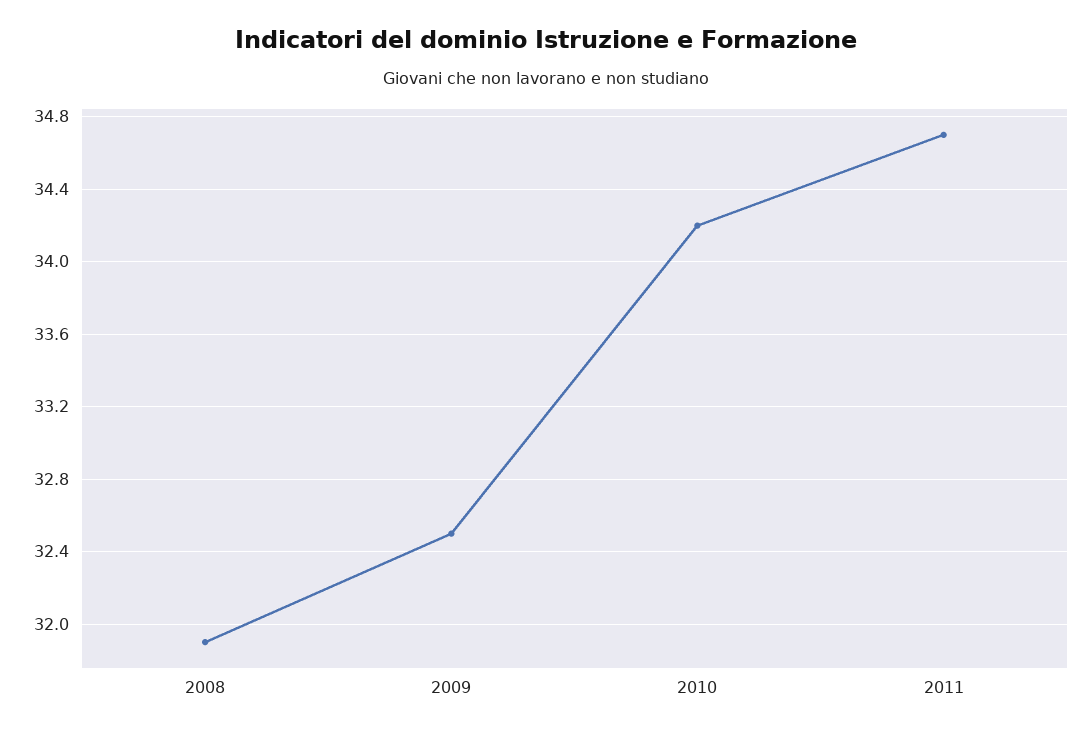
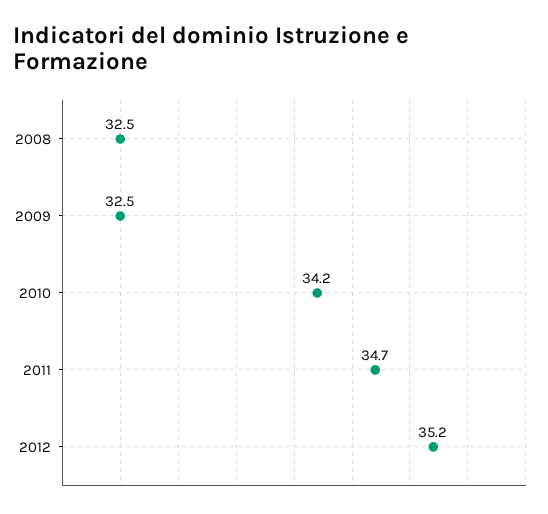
2008: 31.9 -> 32.5
2012: none -> 35.2

